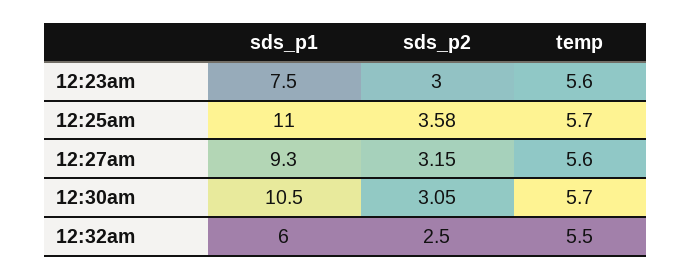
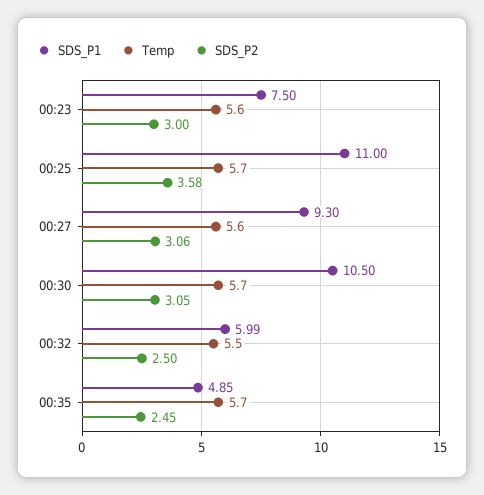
sds_p2, 12:27am: 3.15 -> 3.06
sds_p1, 12:32am: 6 -> 5.99
sds_p1, 00:35: none -> 4.85
temp, 00:35: none -> 5.7
sds_p2, 00:35: none -> 2.45

